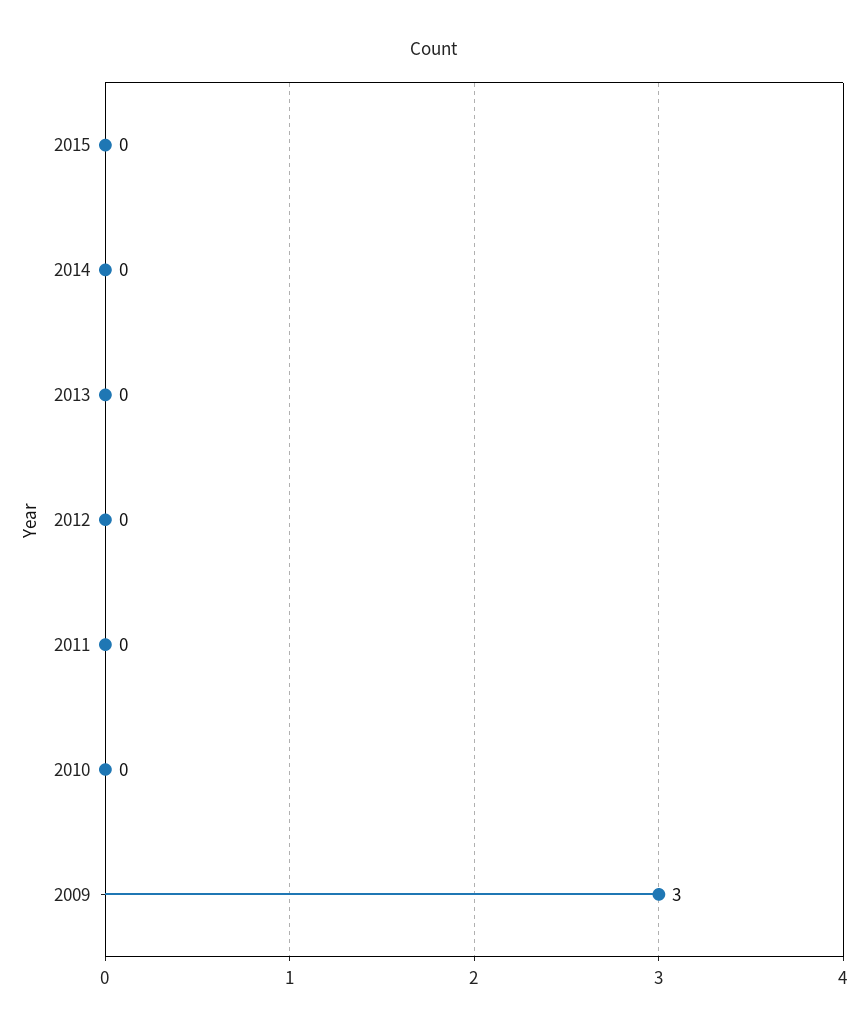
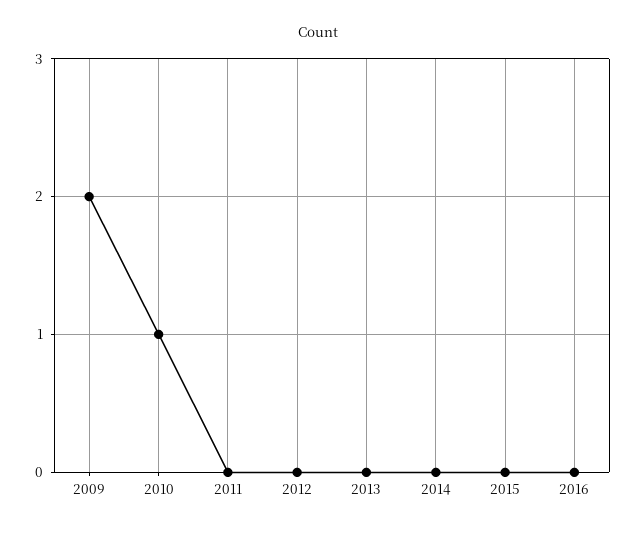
2010: 0 -> 1
2009: 3 -> 2
2016: none -> 0

